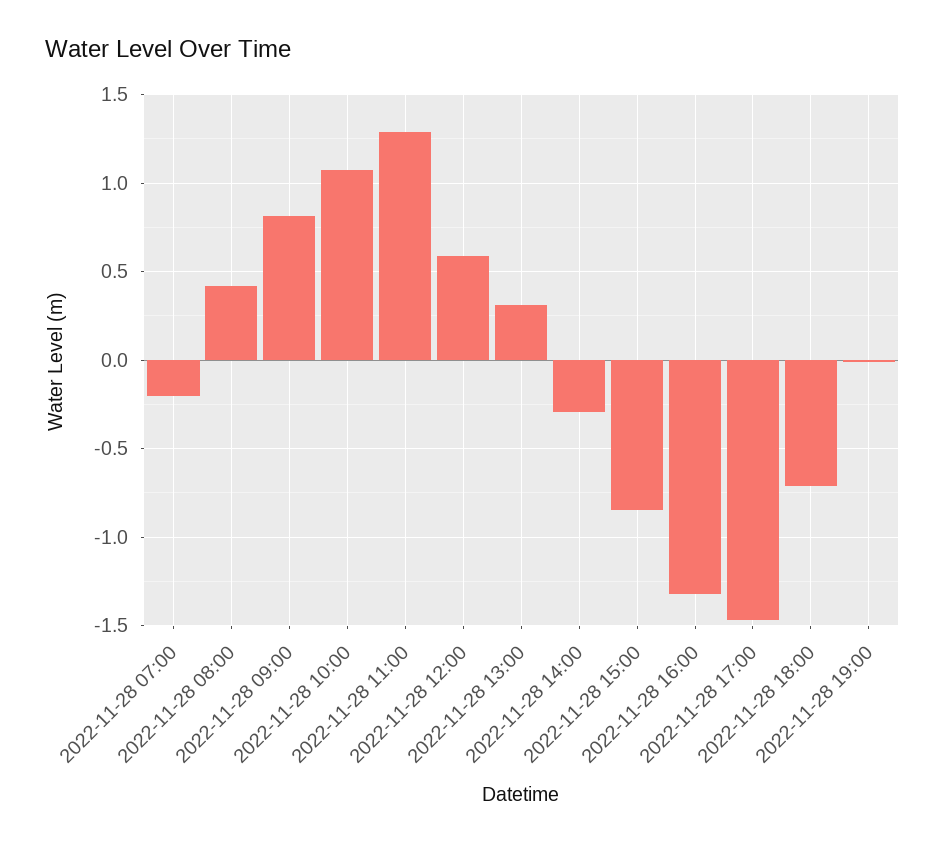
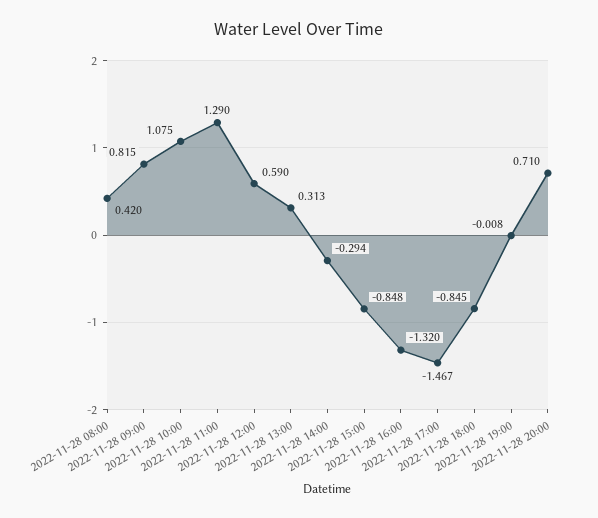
2022-11-28 07:00: -0.2 -> none
2022-11-28 18:00: -0.7 -> -0.845
2022-11-28 20:00: none -> 0.71

